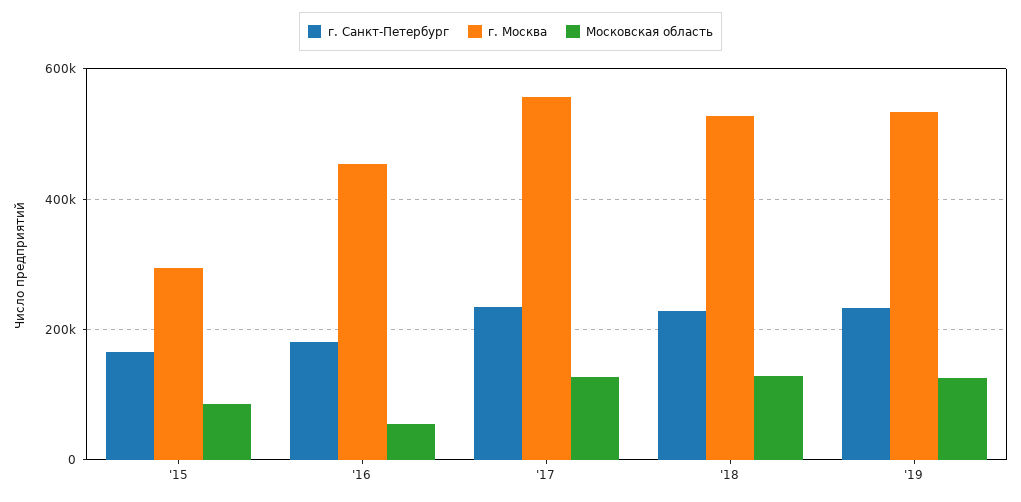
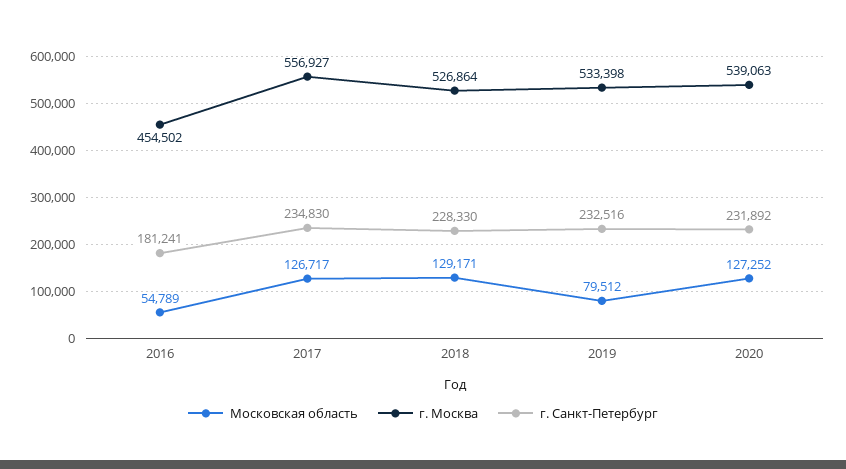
г. Санкт-Петербург, '15: 160000 -> none
г. Москва, '15: 300000 -> none
Московская область, '15: 80000 -> none
Московская область, '19: 120000 -> 79512
Московская область, 2020: none -> 127252
г. Москва, 2020: none -> 539063
г. Санкт-Петербург, 2020: none -> 231892

